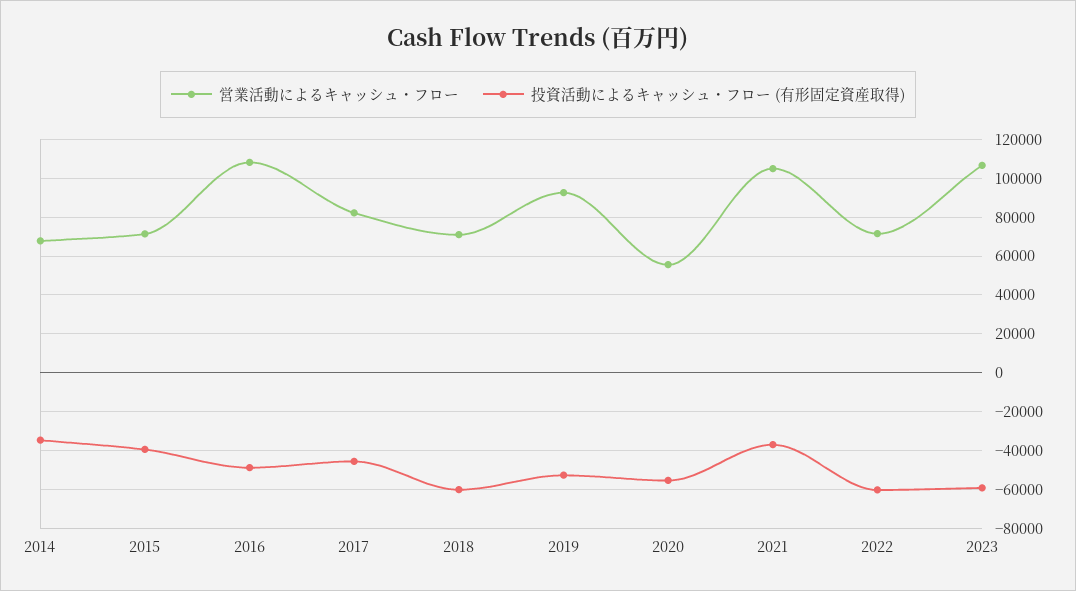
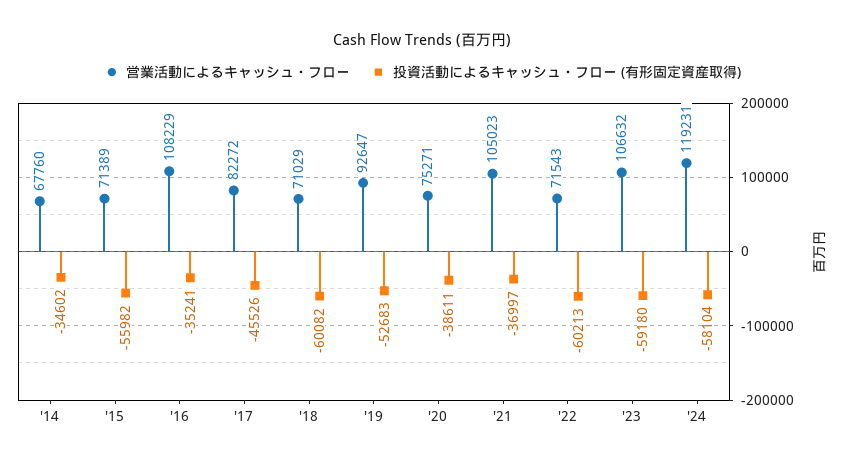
投資活動によるキャッシュ・フロー (有形固定資産取得), 2015: -40000 -> -55982
投資活動によるキャッシュ・フロー (有形固定資産取得), 2016: -50000 -> -35241
営業活動によるキャッシュ・フロー, 2020: 55000 -> 75271
投資活動によるキャッシュ・フロー (有形固定資産取得), 2020: -55000 -> -38611
営業活動によるキャッシュ・フロー, '24: none -> 119231
投資活動によるキャッシュ・フロー (有形固定資産取得), '24: none -> -58104

